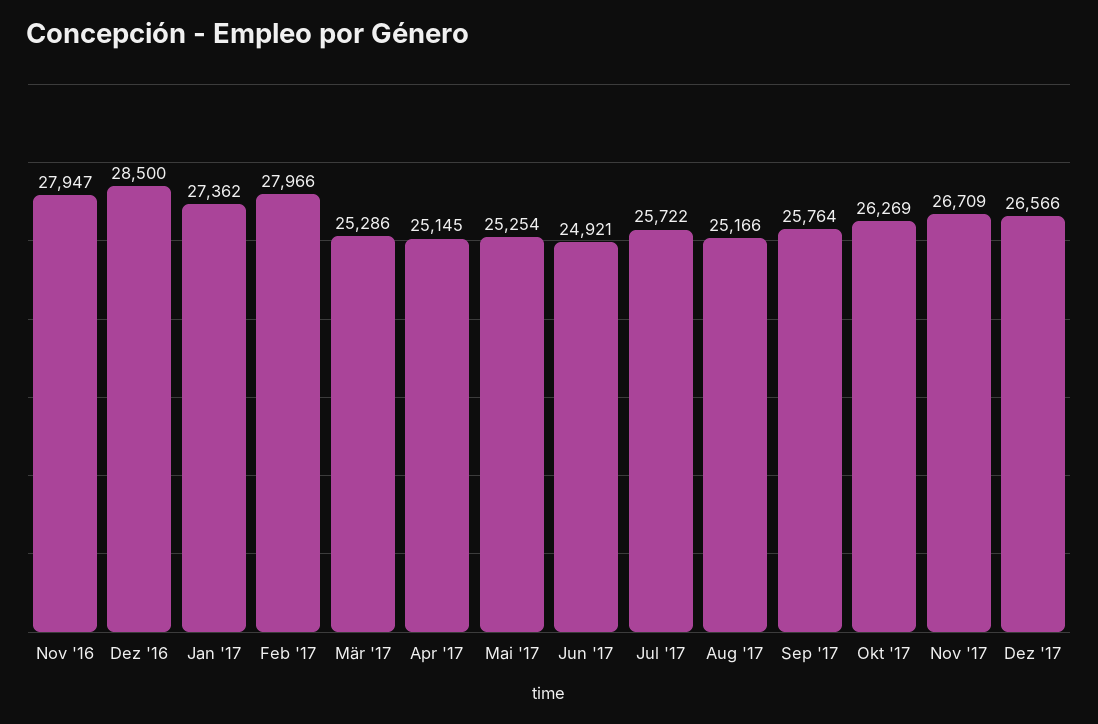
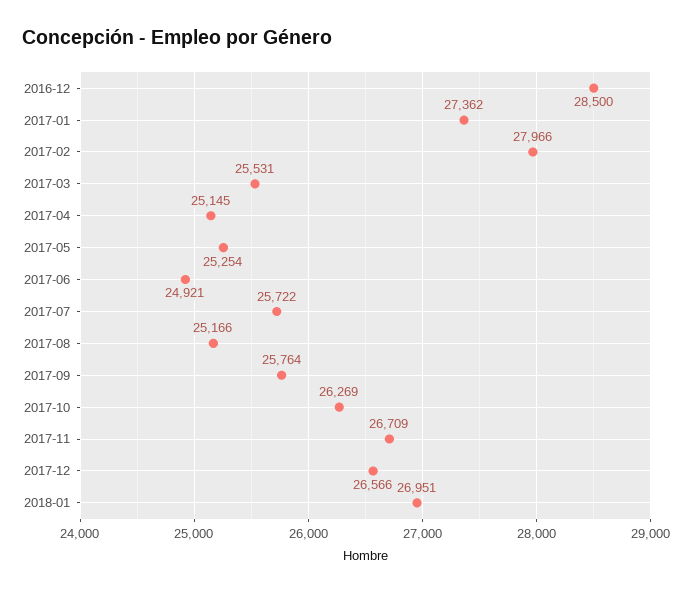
Nov '16: 27947 -> none
Mär '17: 25286 -> 25531
2018-01: none -> 26951

